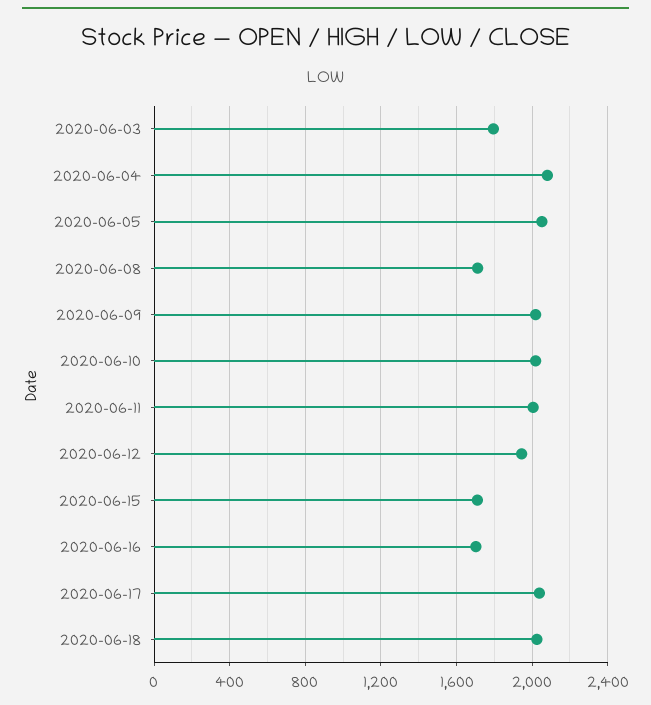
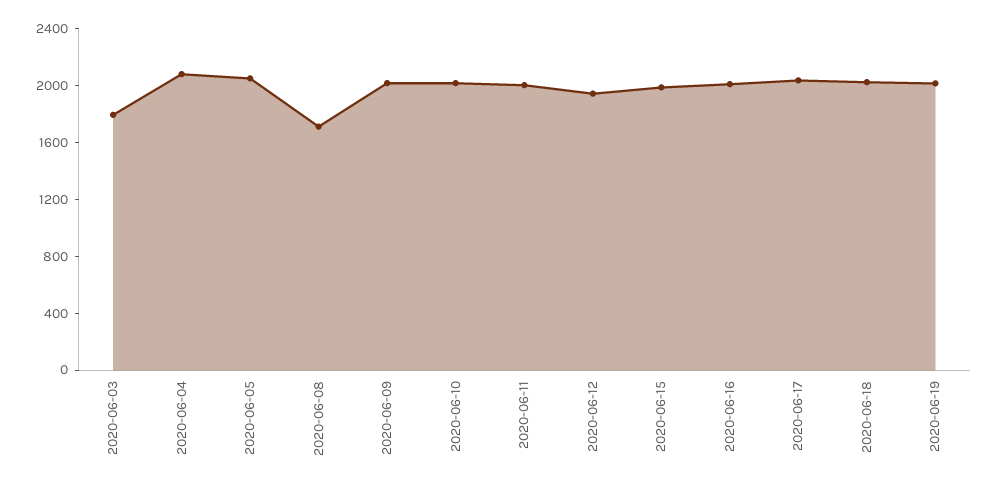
2020-06-15: 1700 -> 2000
2020-06-16: 1700 -> 2000
2020-06-19: none -> 2000

